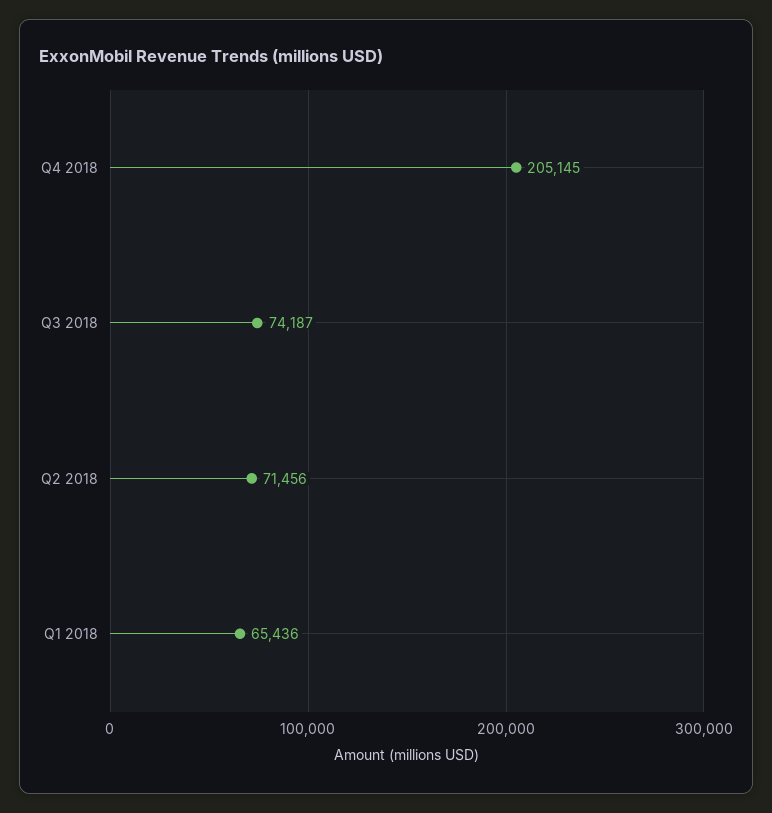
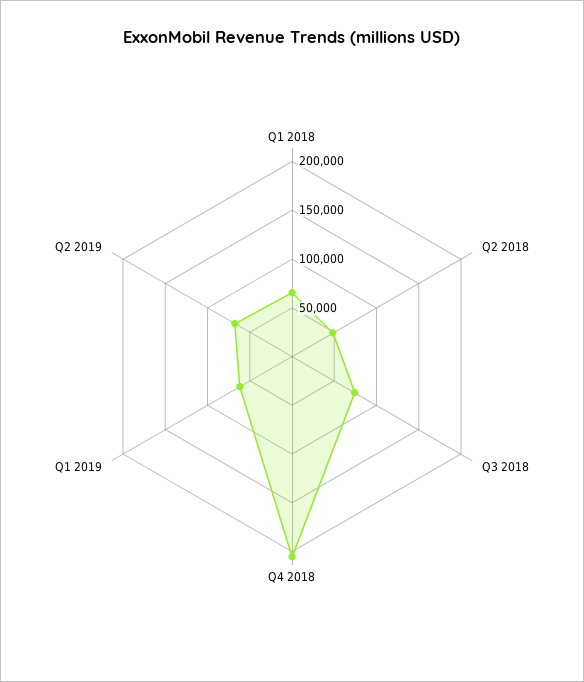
Q2 2018: 71456 -> 50000
Q1 2019: none -> 60000
Q2 2019: none -> 70000

